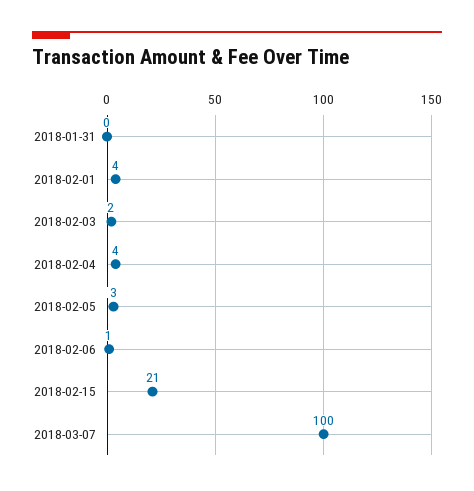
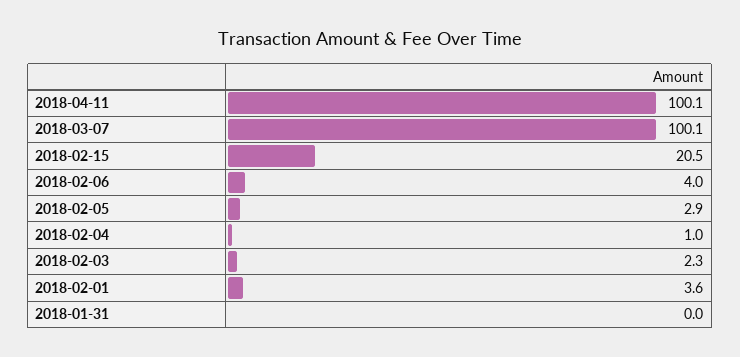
2018-02-04: 4 -> 1
2018-02-06: 1 -> 4
2018-04-11: none -> 100.1

